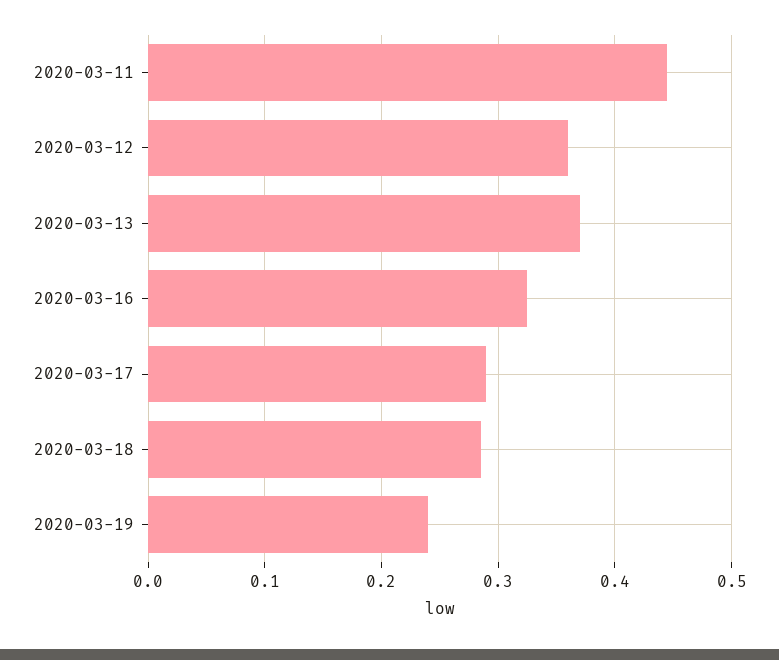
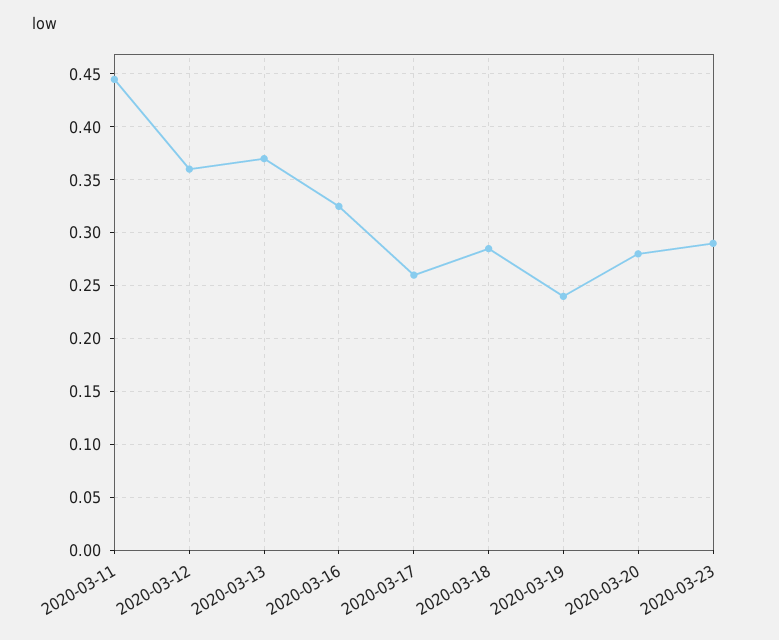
2020-03-17: 0.29 -> 0.26
2020-03-20: none -> 0.28
2020-03-23: none -> 0.29

